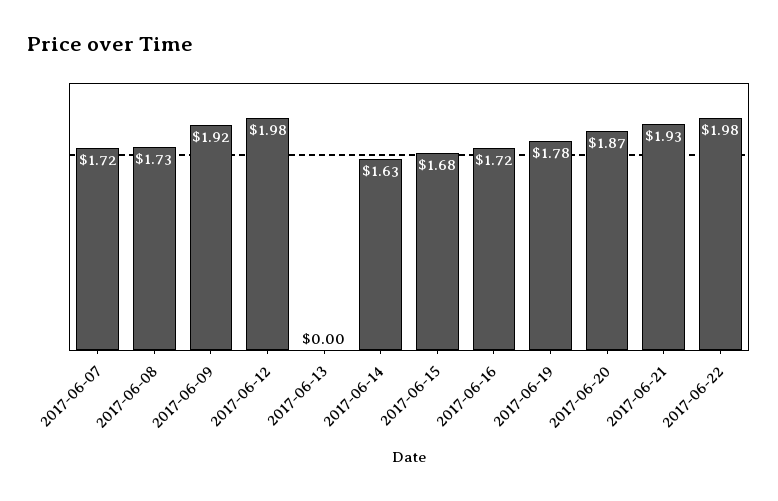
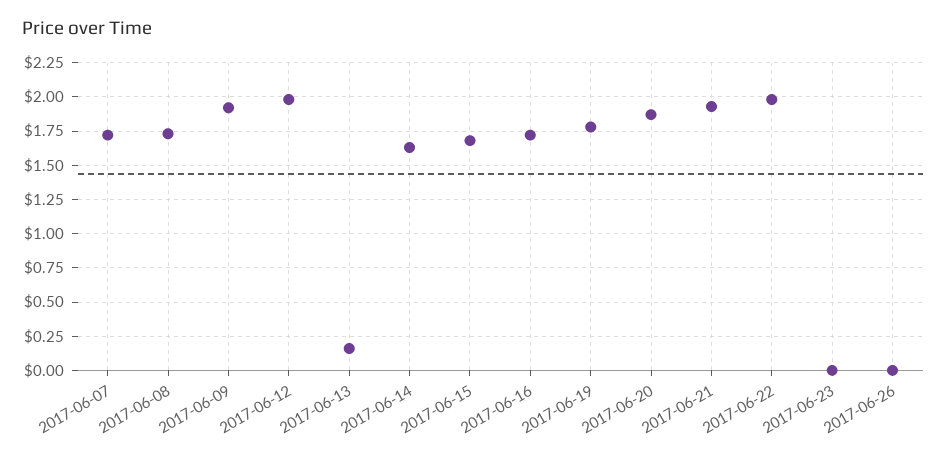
2017-06-13: 0 -> 0.15
2017-06-23: none -> 0
2017-06-26: none -> 0

